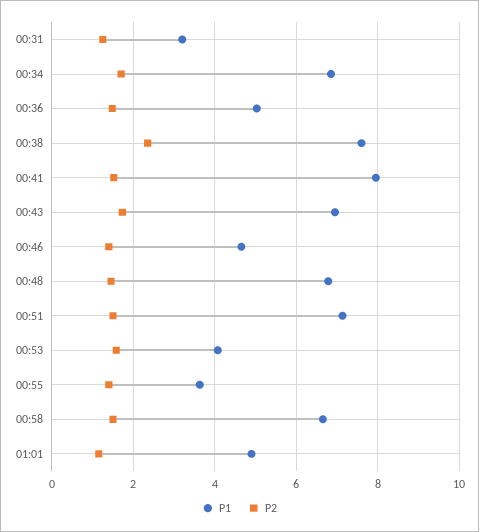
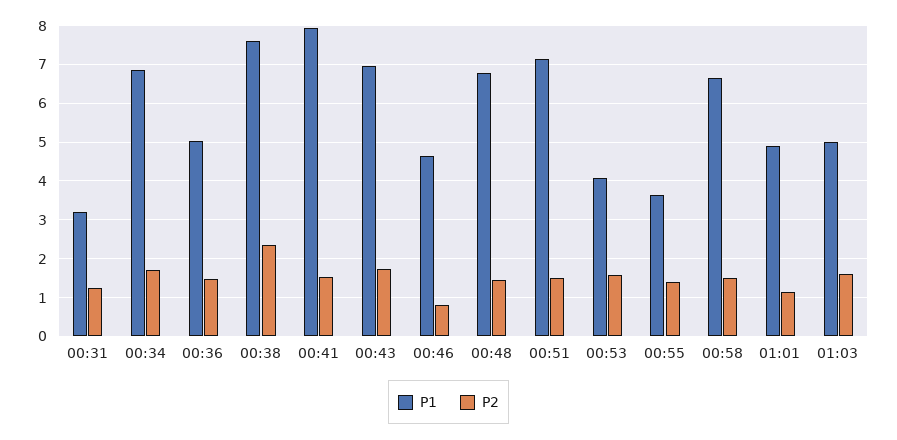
P2, 00:46: 1.4 -> 0.8
P1, 01:03: none -> 5
P2, 01:03: none -> 1.6

